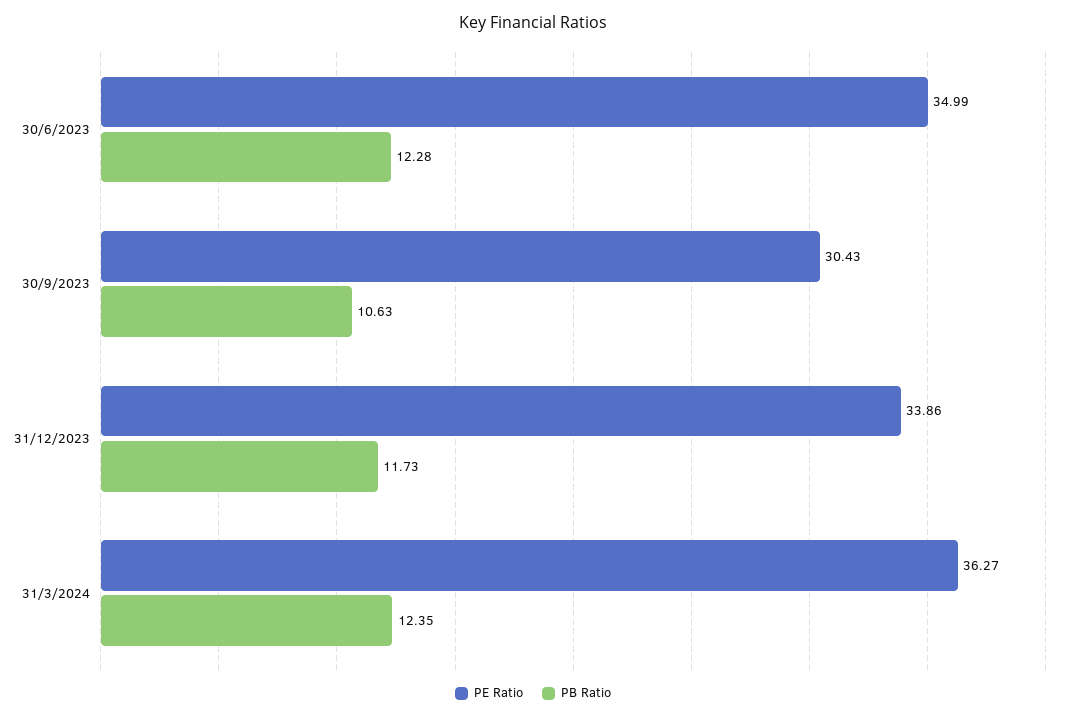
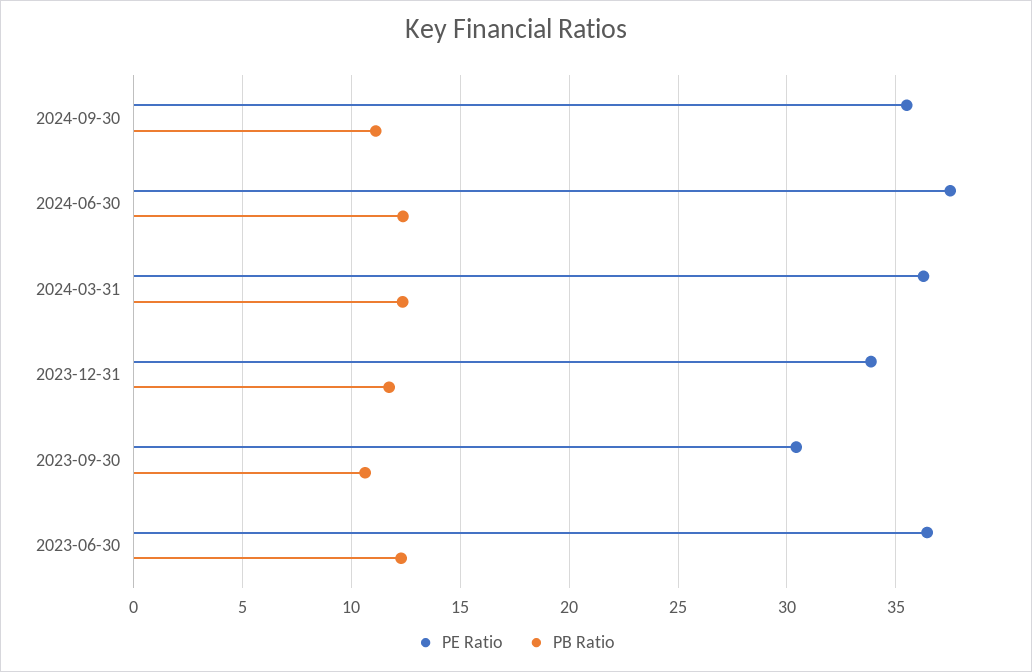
PE Ratio, 30/6/2023: 34.99 -> 36.5
PE Ratio, 2024-09-30: none -> 35.5
PB Ratio, 2024-09-30: none -> 11
PE Ratio, 2024-06-30: none -> 37.5
PB Ratio, 2024-06-30: none -> 12.5

